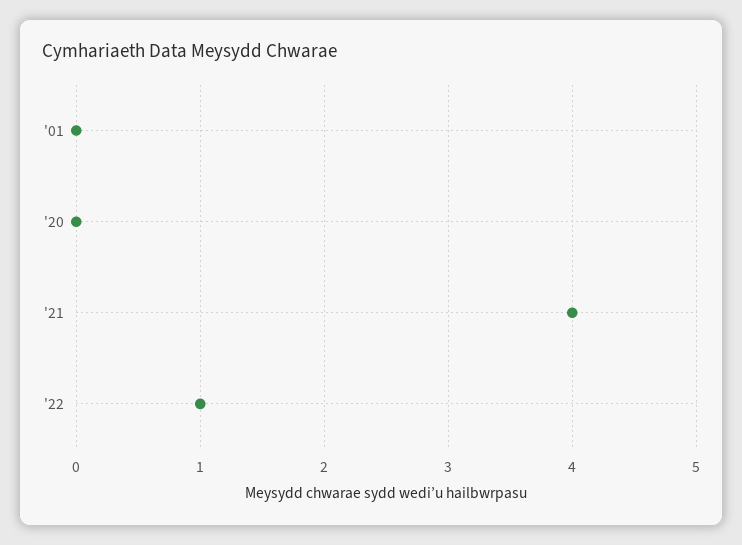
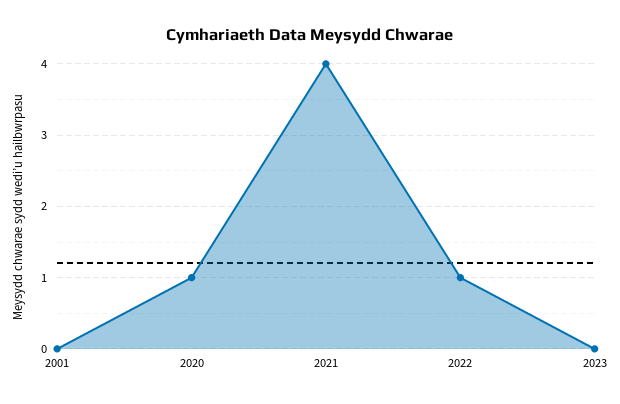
'20: 0 -> 1
2023: none -> 0

